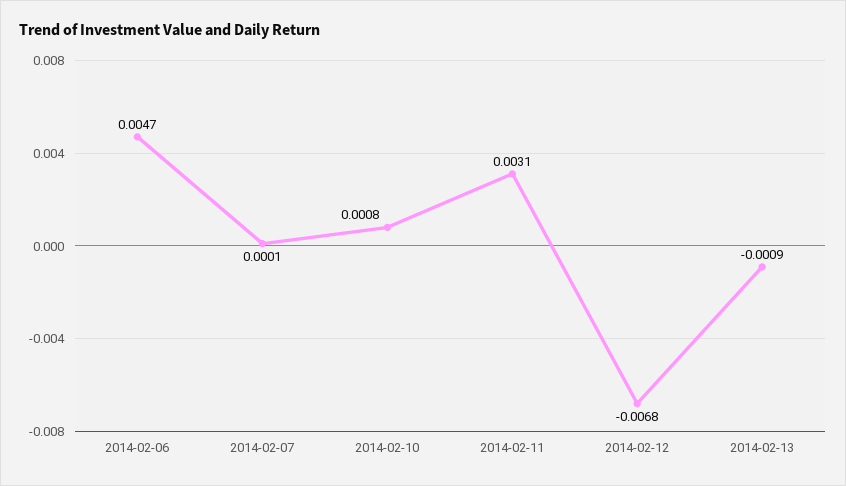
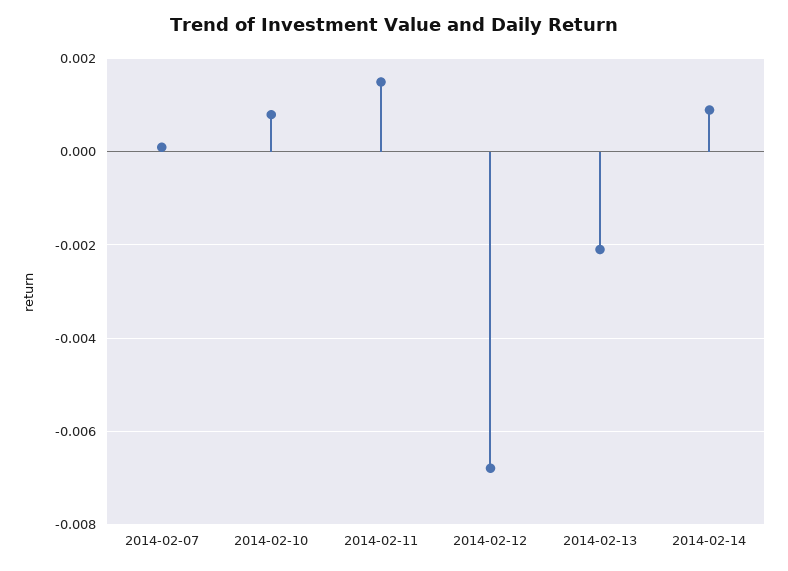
2014-02-06: 0.0047 -> none
2014-02-11: 0.0031 -> 0.0015
2014-02-13: -0.0009 -> -0.002
2014-02-14: none -> 0.001

